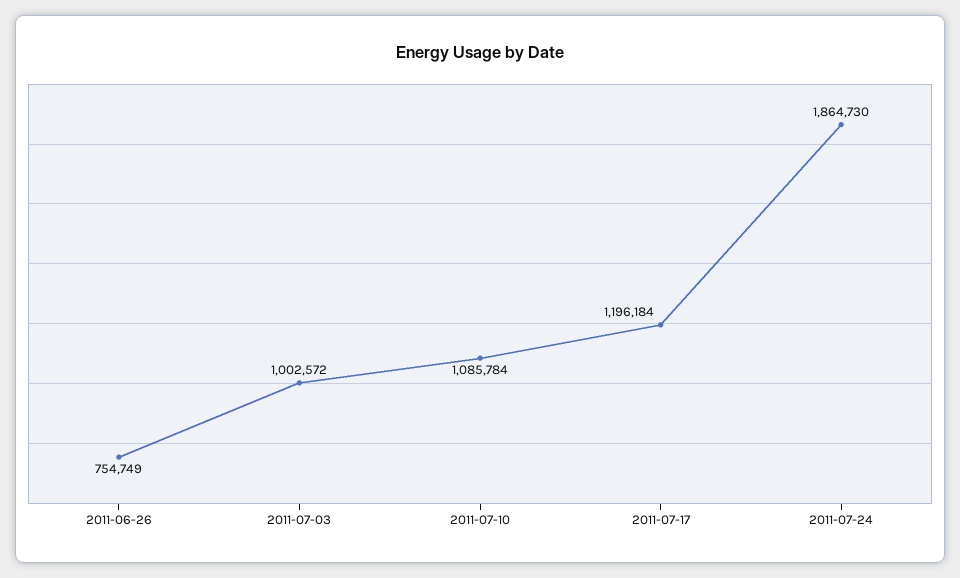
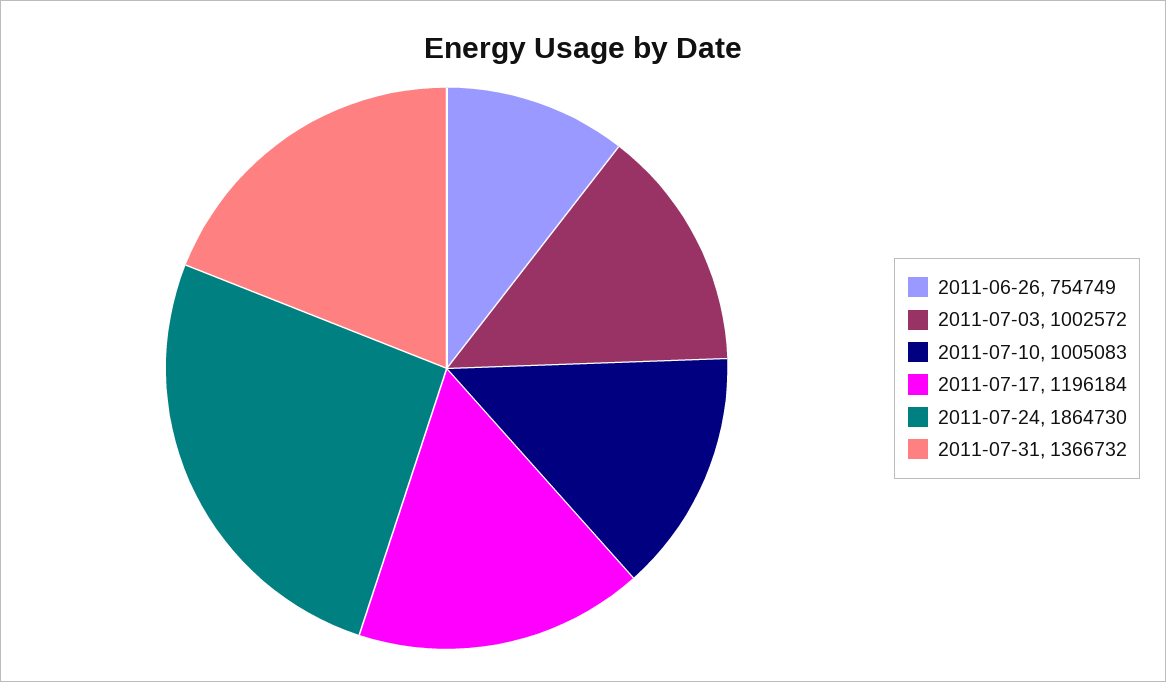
2011-07-10: 1085784 -> 1005083
2011-07-31: none -> 1366732

